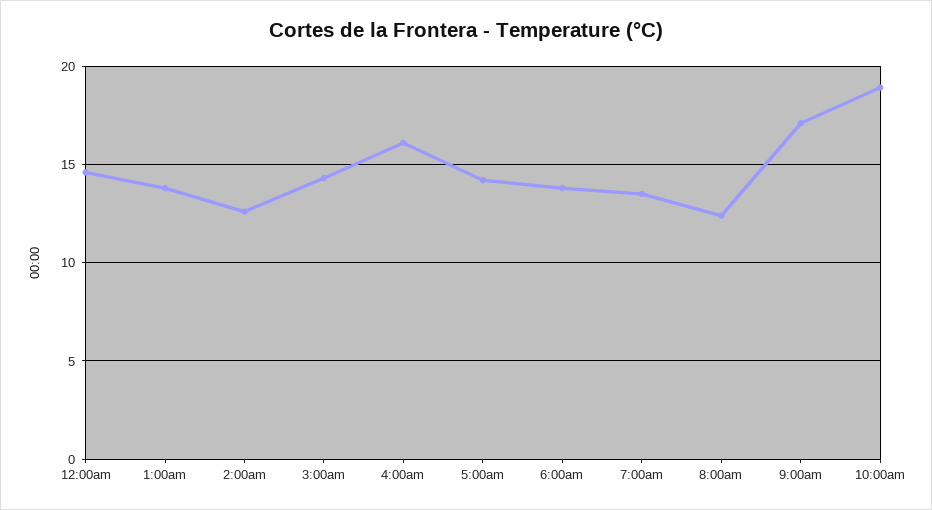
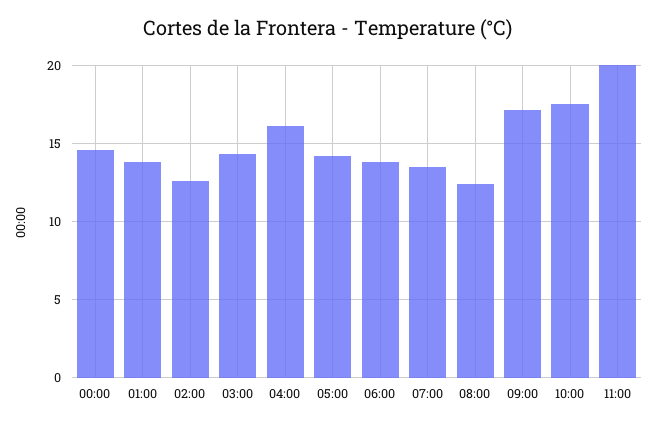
10:00am: 19 -> 17.5
11:00: none -> 20

